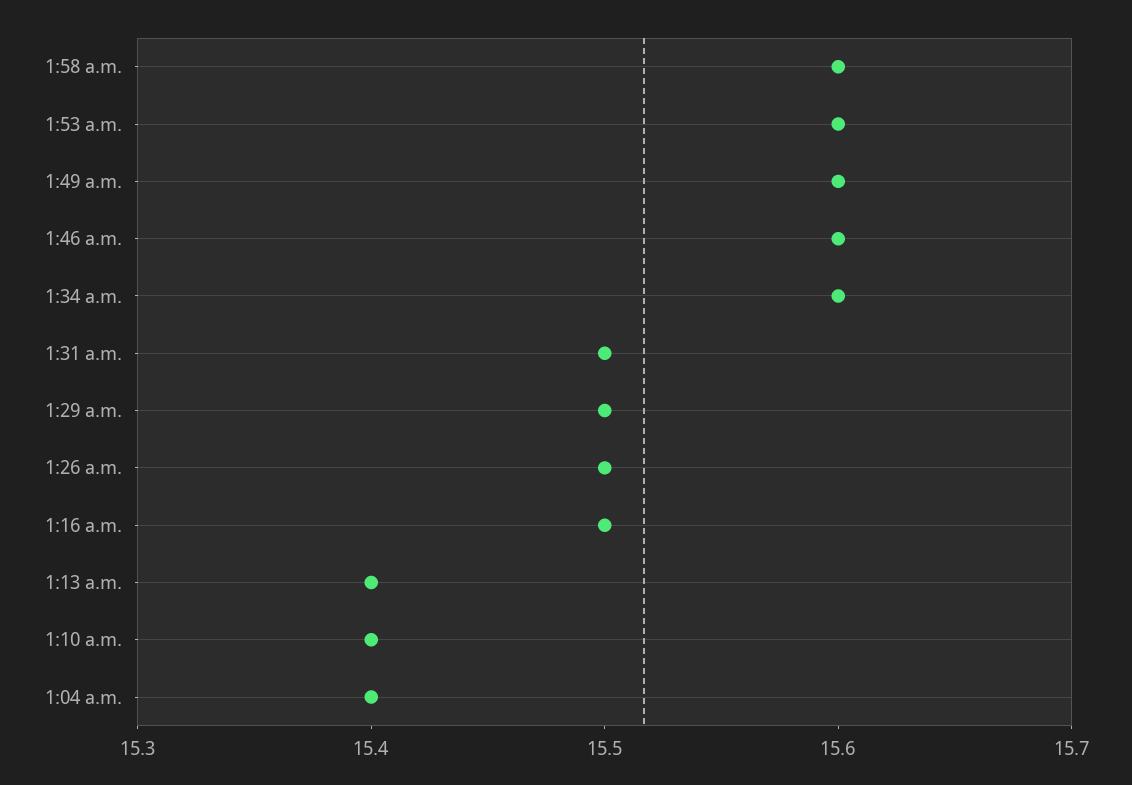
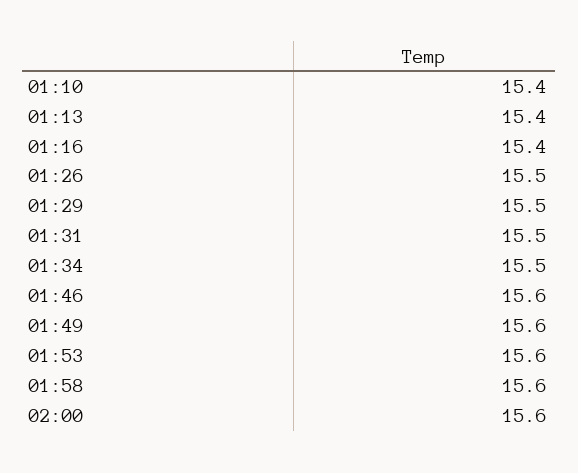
1:34 a.m.: 15.6 -> 15.5
1:16 a.m.: 15.5 -> 15.4
1:04 a.m.: 15.4 -> none
02:00: none -> 15.6

